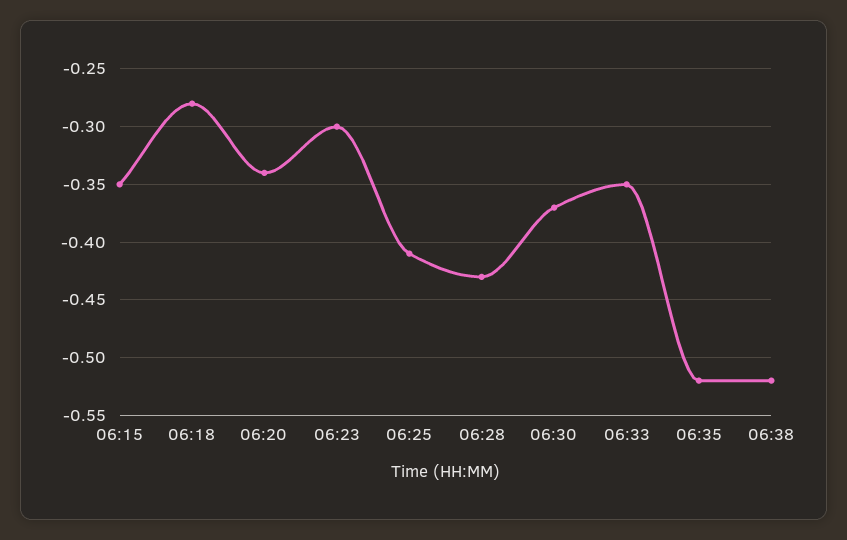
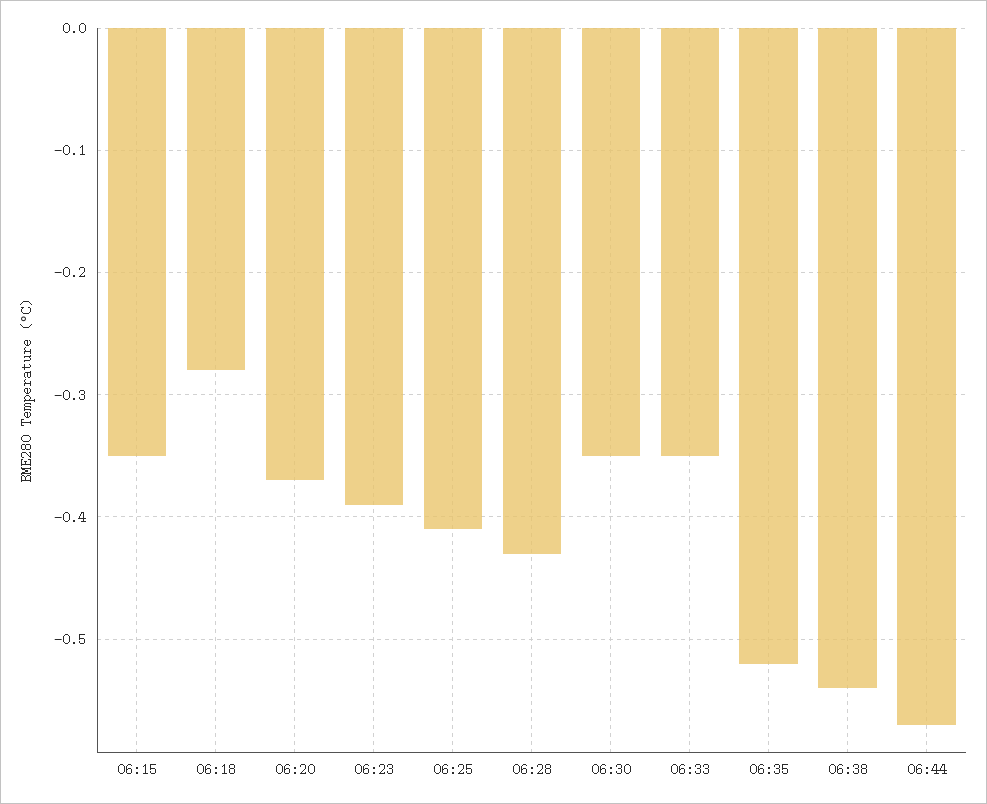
06:20: -0.34 -> -0.37
06:23: -0.3 -> -0.39
06:30: -0.37 -> -0.35
06:38: -0.52 -> -0.54
06:44: none -> -0.57

